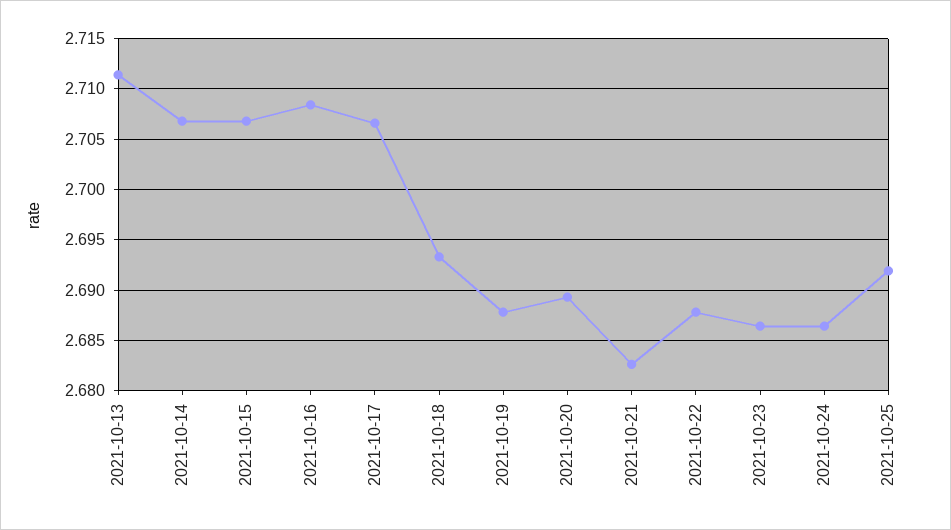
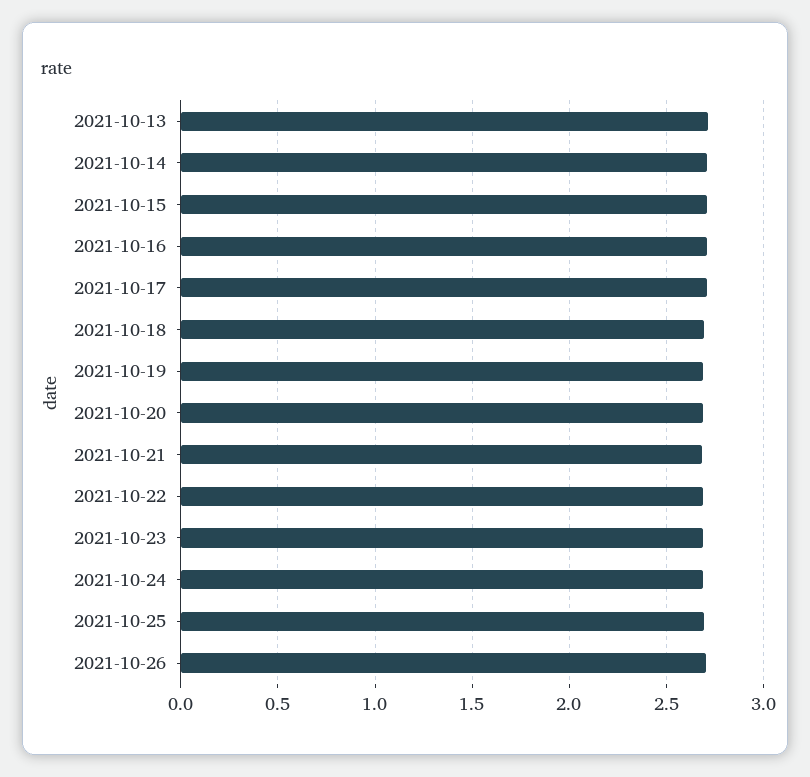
2021-10-26: none -> 2.7

